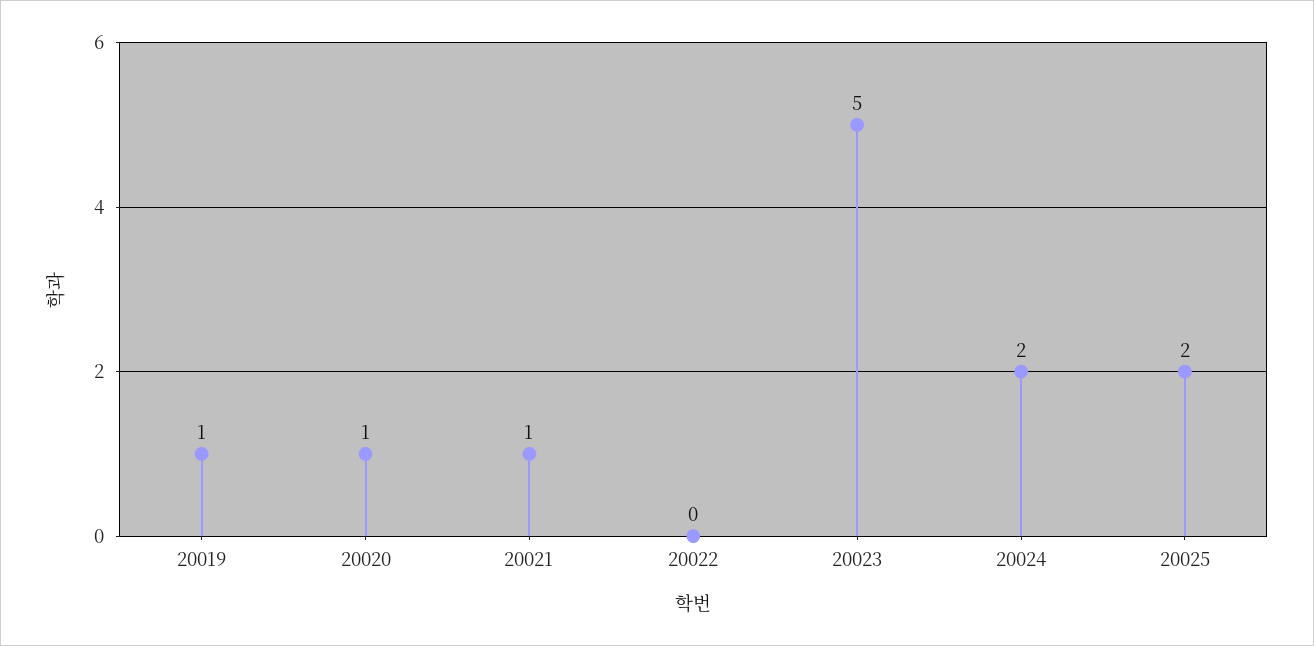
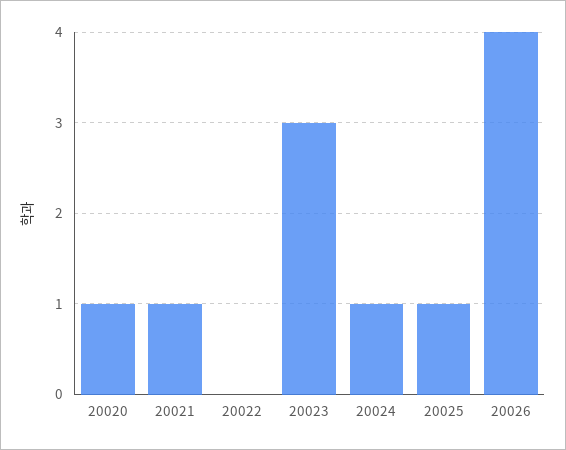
20019: 1 -> none
20023: 5 -> 3
20024: 2 -> 1
20025: 2 -> 1
20026: none -> 4

